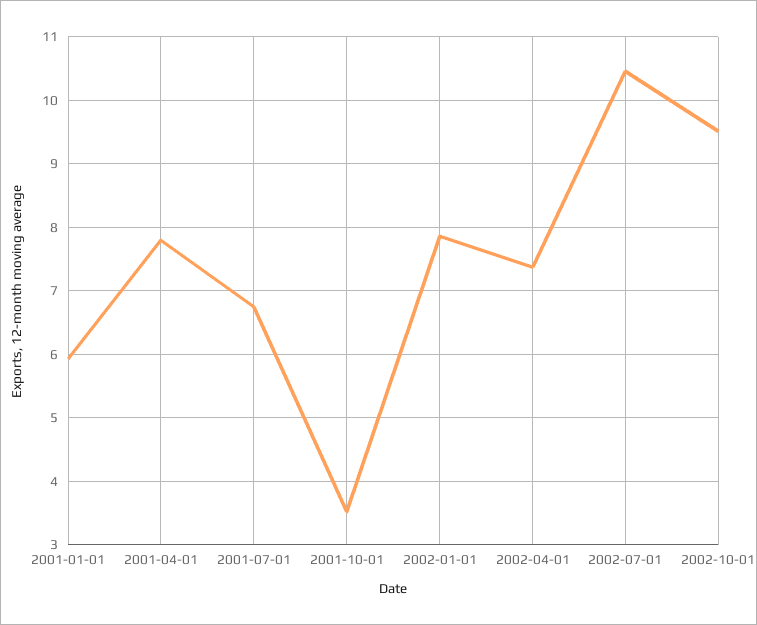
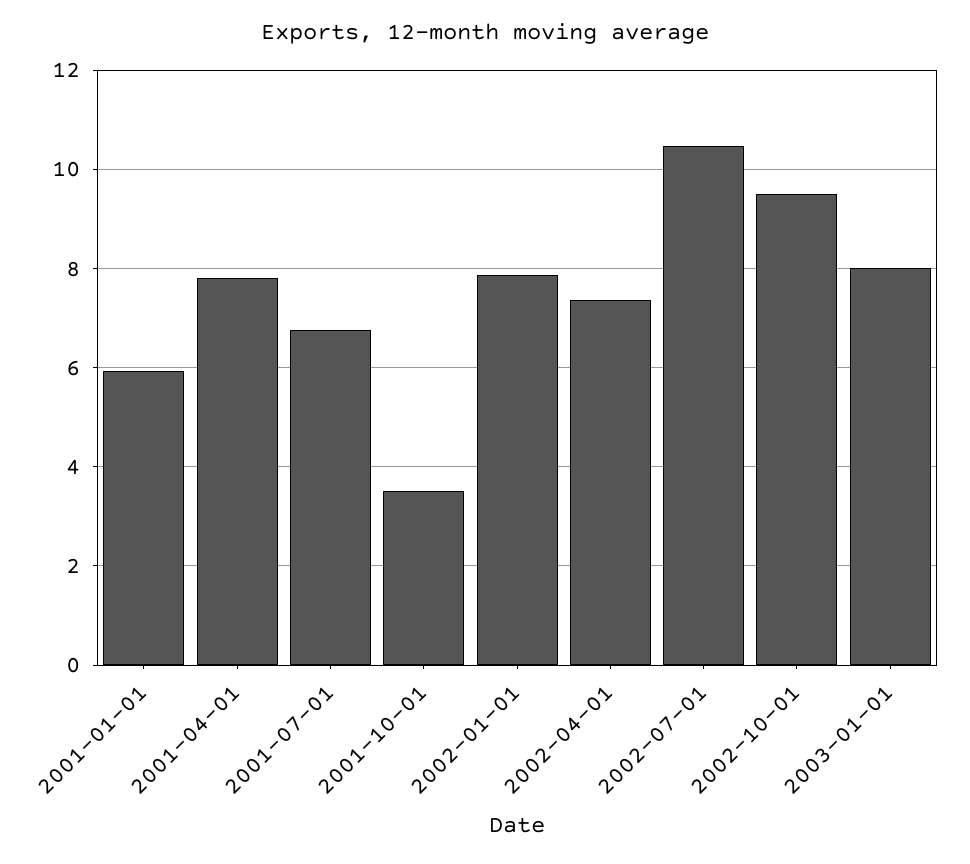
2003-01-01: none -> 8

